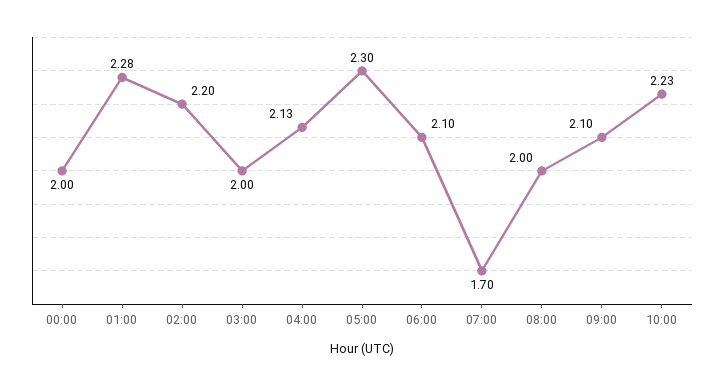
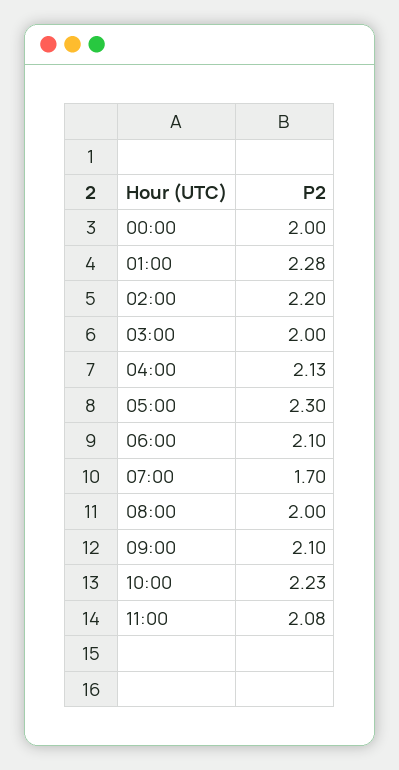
11:00: none -> 2.08

